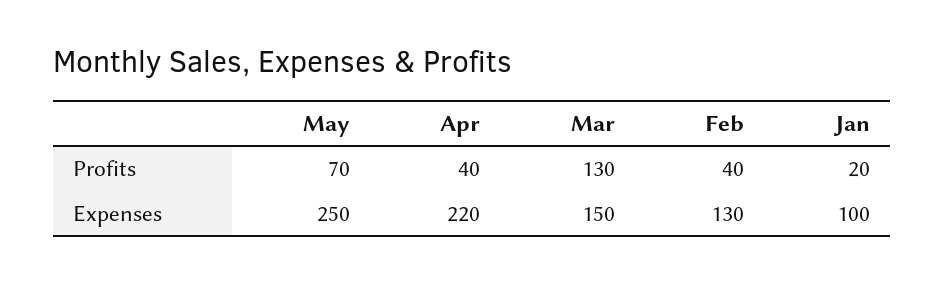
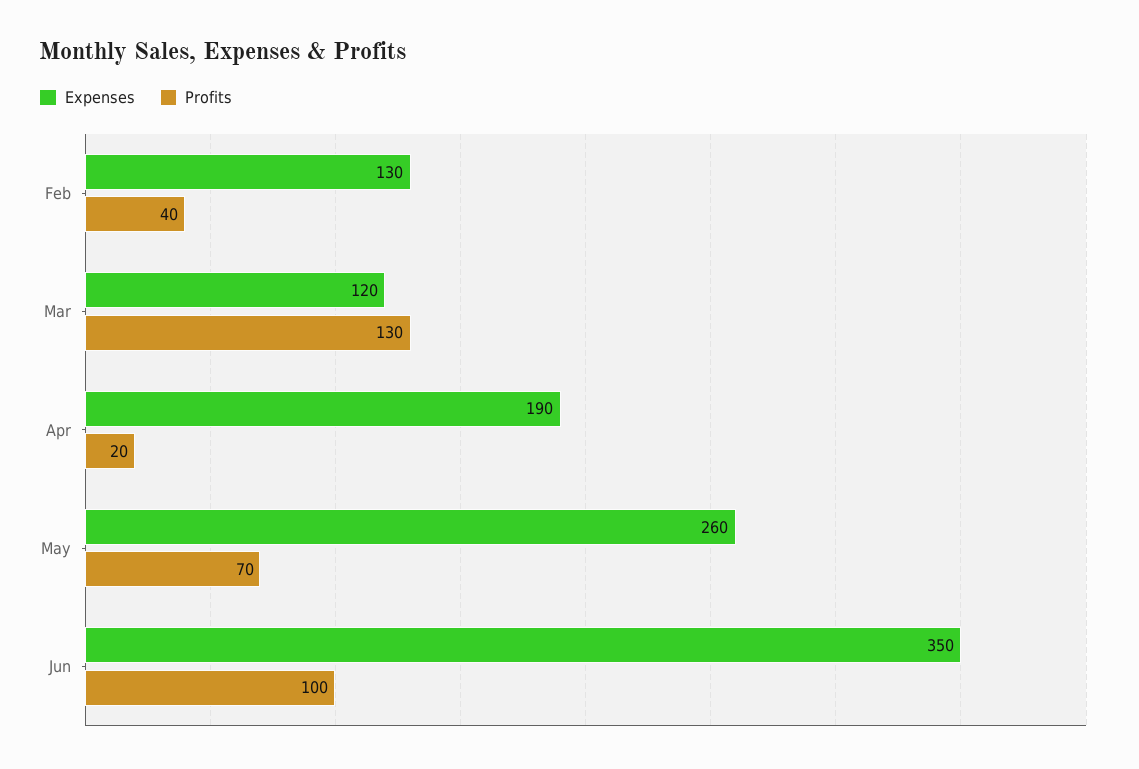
Profits, Apr: 40 -> 20
Profits, Jan: 20 -> none
Expenses, May: 250 -> 260
Expenses, Apr: 220 -> 190
Expenses, Mar: 150 -> 120
Expenses, Jan: 100 -> none
Expenses, Jun: none -> 350
Profits, Jun: none -> 100

